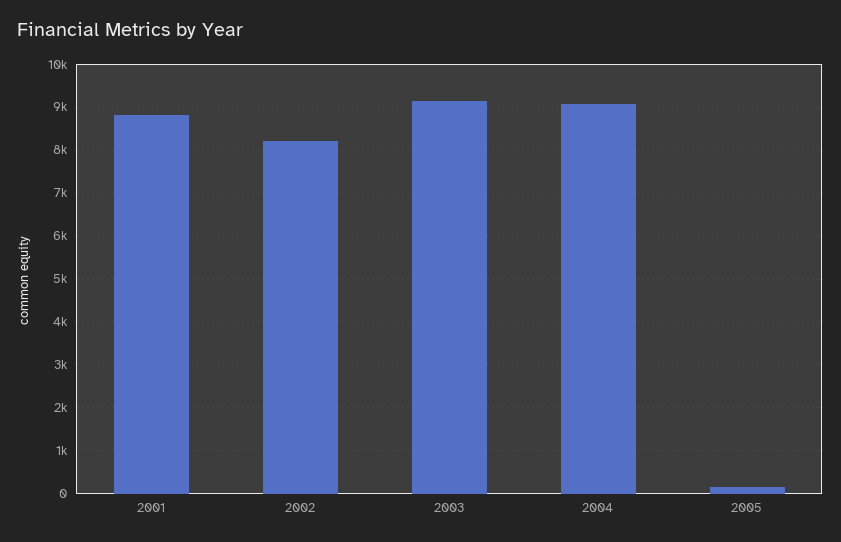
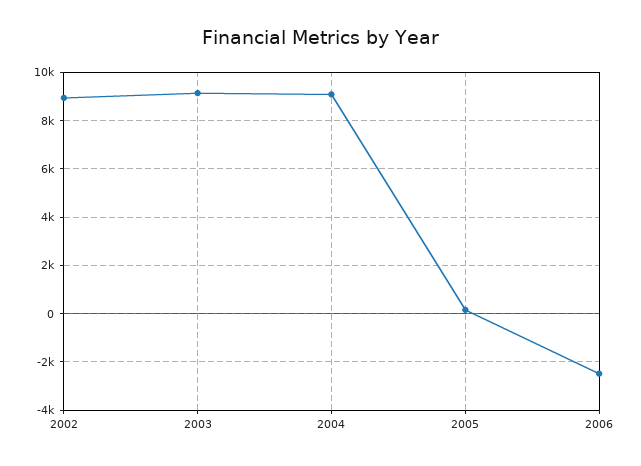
2001: 8800 -> none
2002: 8200 -> 9000
2006: none -> -2500

